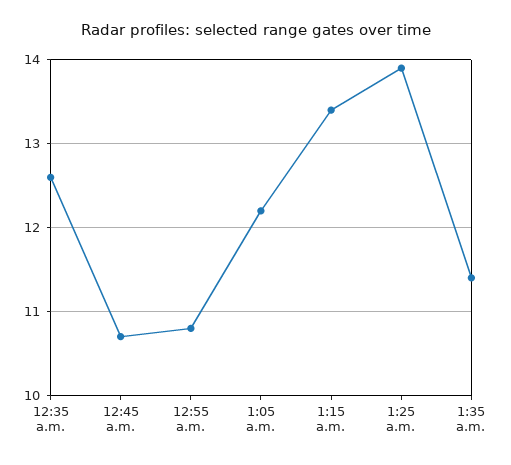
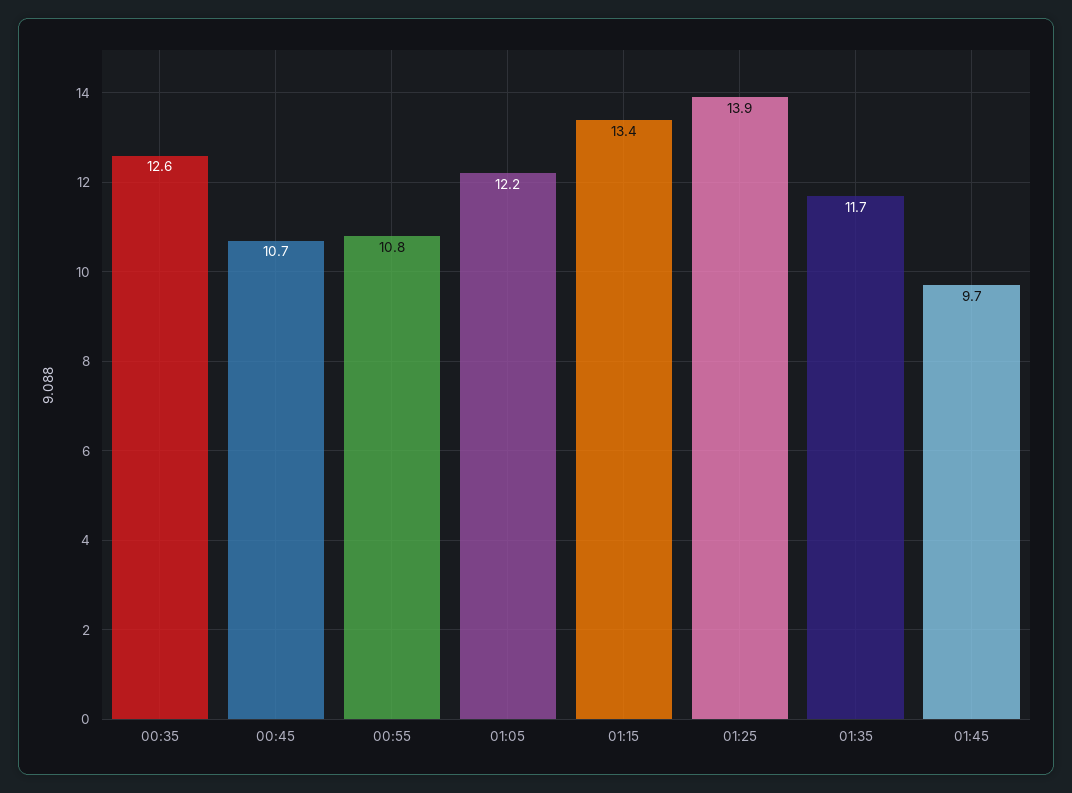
1:35 a.m.: 11.4 -> 11.7
01:45: none -> 9.7

